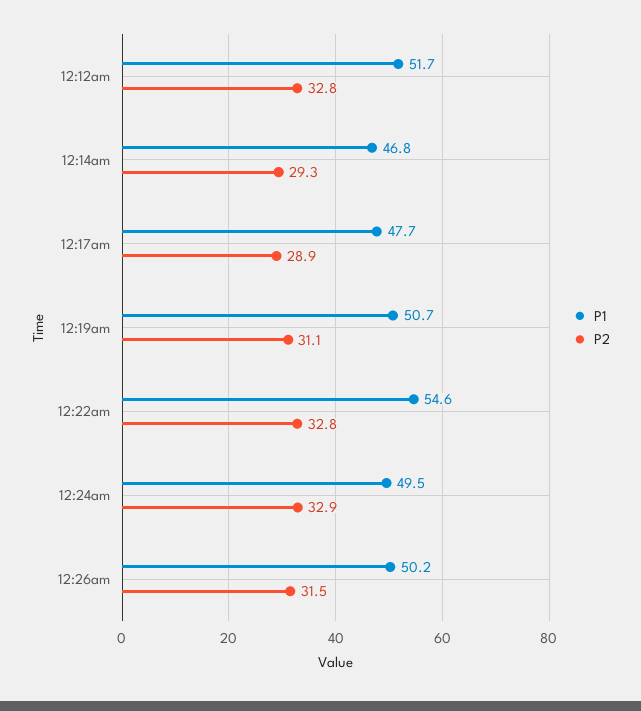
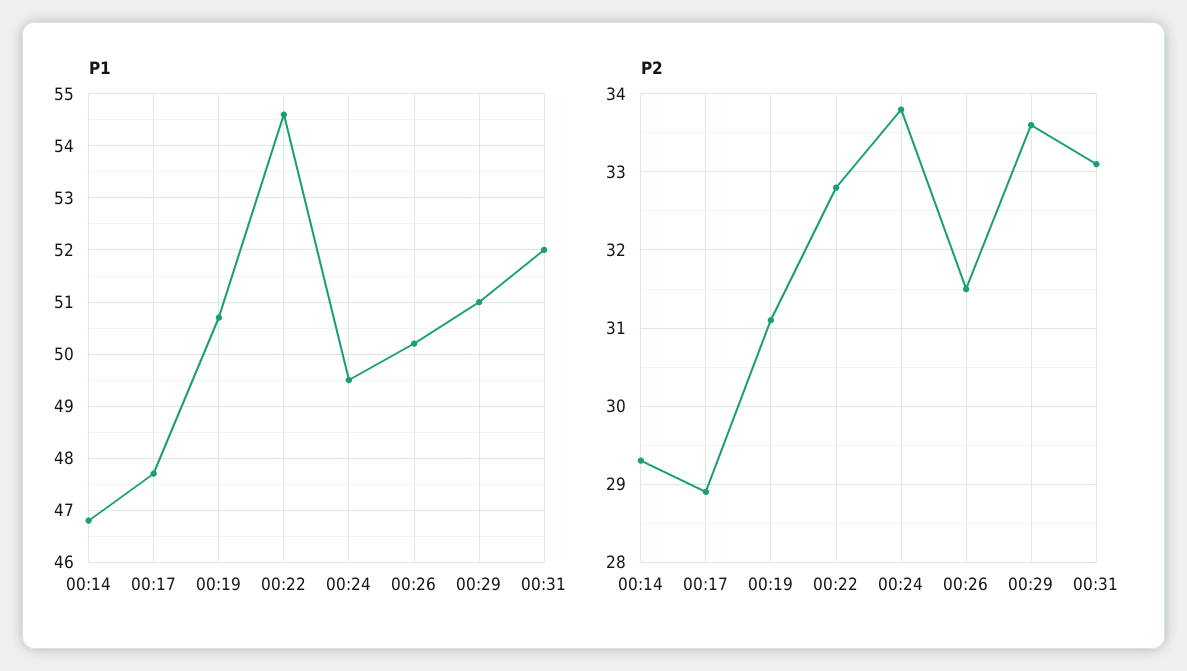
P1, 12:12am: 51.7 -> none
P2, 12:12am: 32.8 -> none
P2, 12:24am: 32.9 -> 33.8
P1, 00:29: none -> 51
P1, 00:31: none -> 52
P2, 00:29: none -> 33.6
P2, 00:31: none -> 33.1

